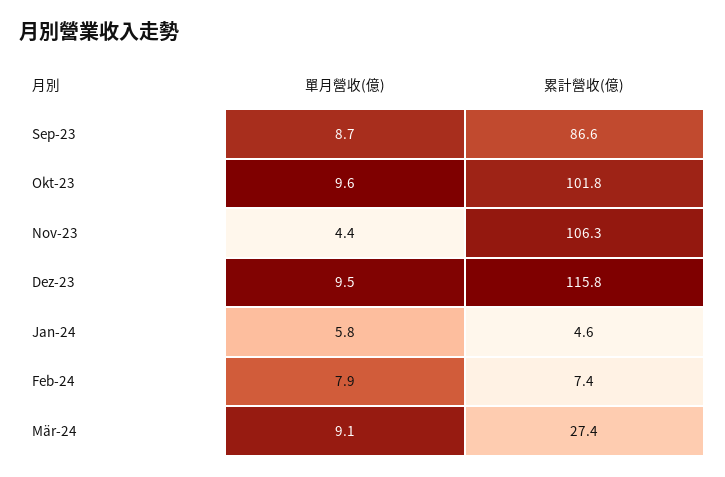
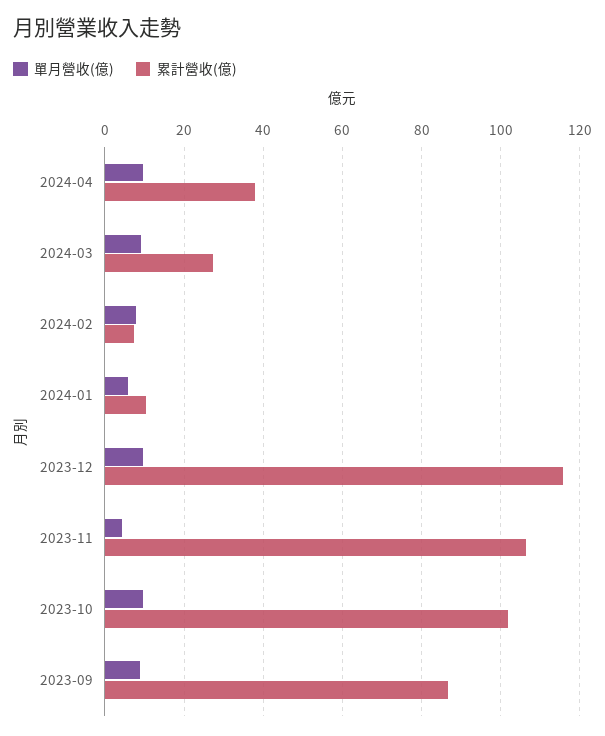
累計營收(億), Jan-24: 4.6 -> 10
單月營收(億), 2024-04: none -> 10
累計營收(億), 2024-04: none -> 38

